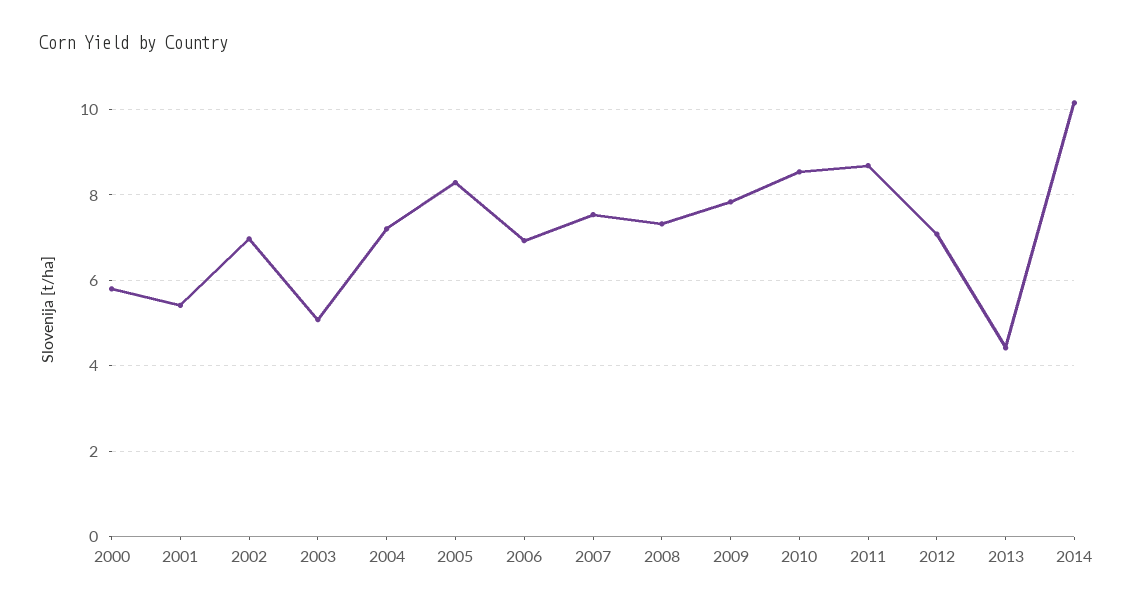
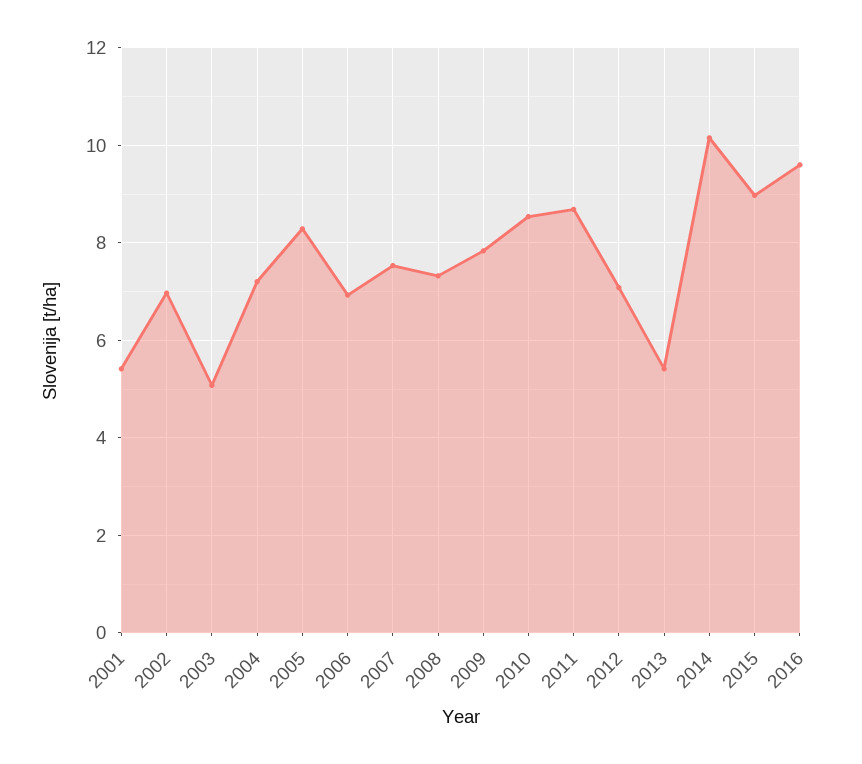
2000: 5.8 -> none
2013: 4.4 -> 5.4
2015: none -> 9
2016: none -> 9.6

